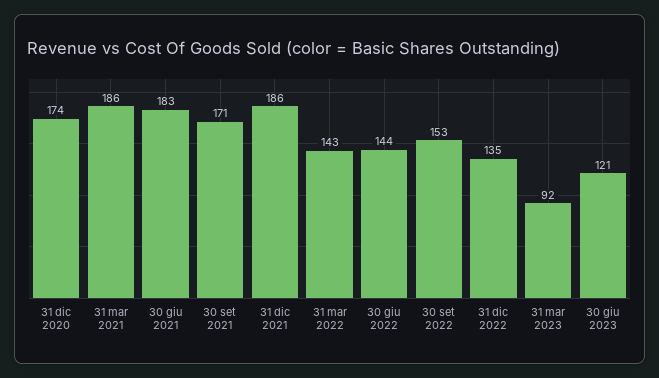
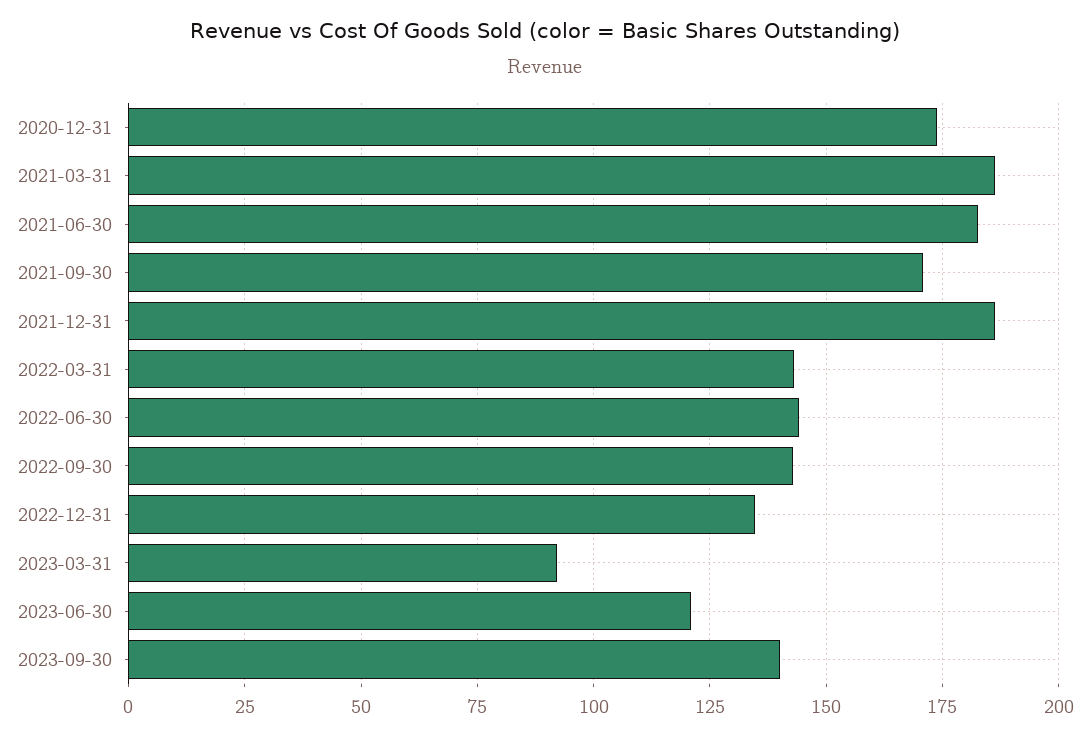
30 set 2022: 153 -> 142.5
2023-09-30: none -> 140

